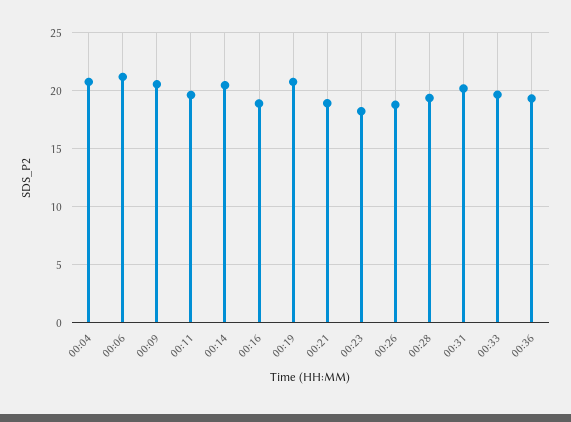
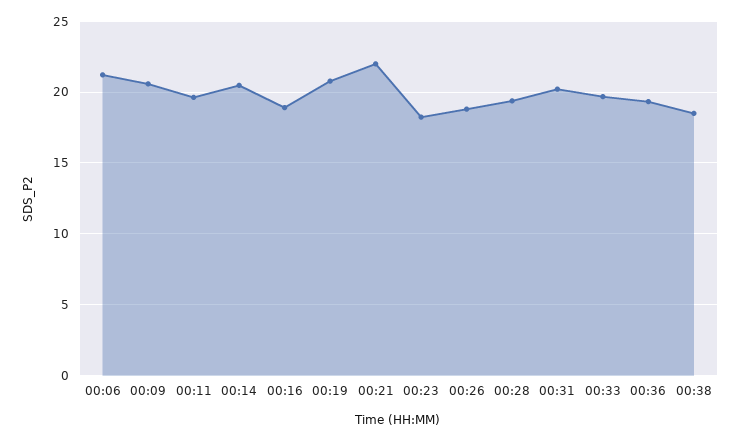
00:04: 21 -> none
00:21: 19 -> 22
00:38: none -> 18.5

